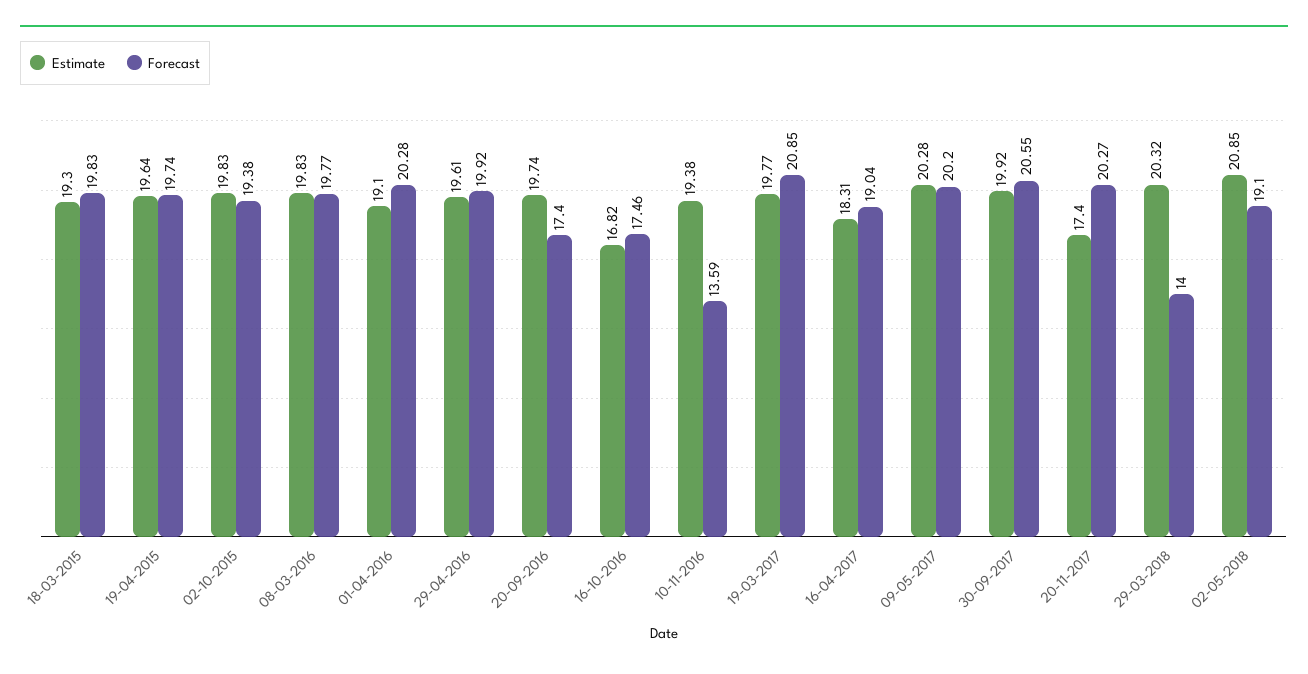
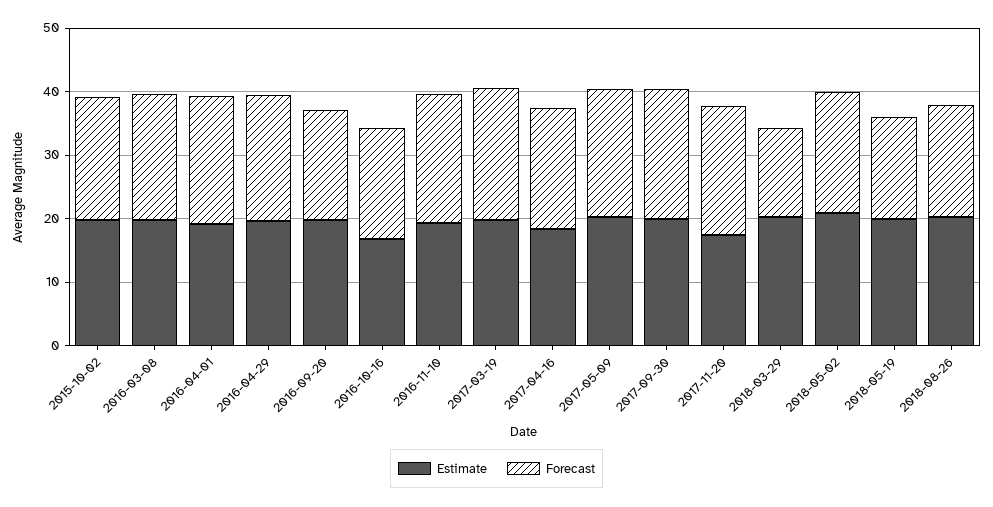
Estimate, 18-03-2015: 19.3 -> none
Forecast, 18-03-2015: 19.83 -> none
Estimate, 19-04-2015: 19.64 -> none
Forecast, 19-04-2015: 19.74 -> none
Forecast, 10-11-2016: 13.59 -> 20
Estimate, 2018-05-19: none -> 20
Forecast, 2018-05-19: none -> 16
Estimate, 2018-08-26: none -> 20
Forecast, 2018-08-26: none -> 18

